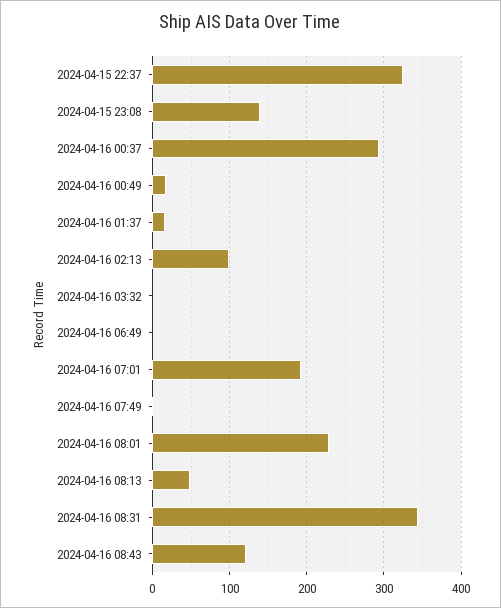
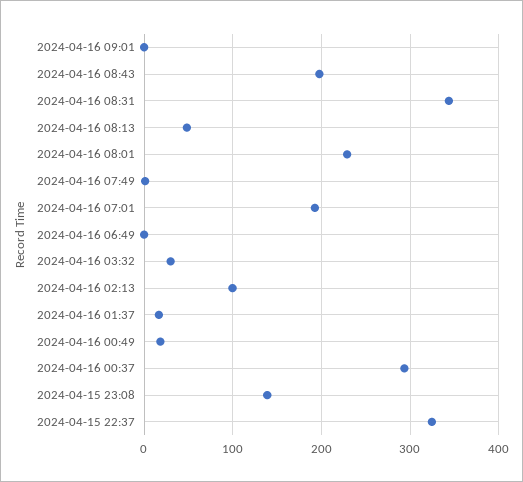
2024-04-16 03:32: 0 -> 30
2024-04-16 08:43: 120 -> 200
2024-04-16 09:01: none -> 0

